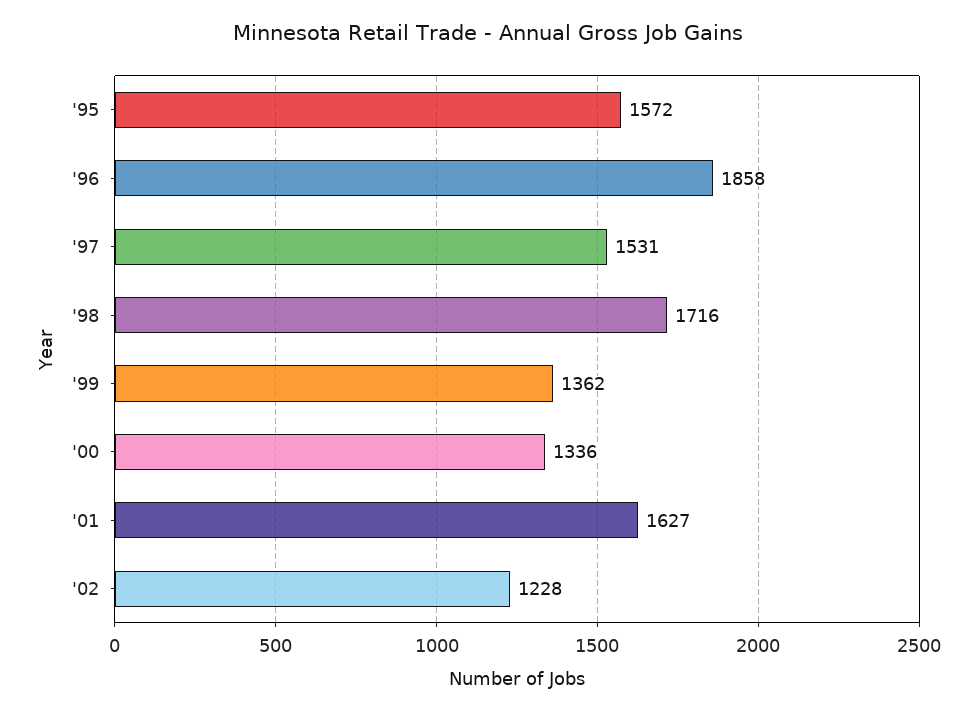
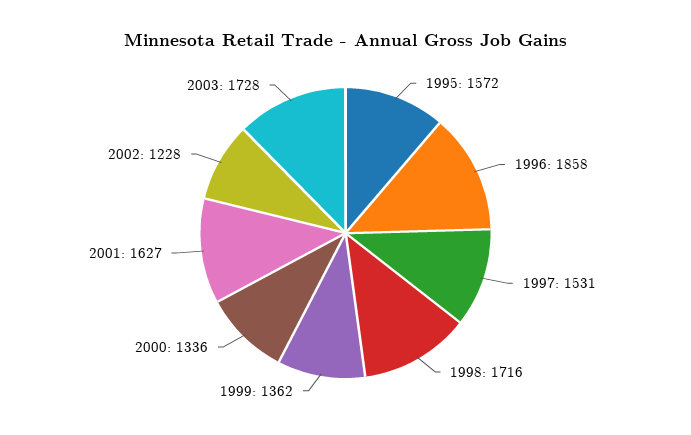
2003: none -> 1728

